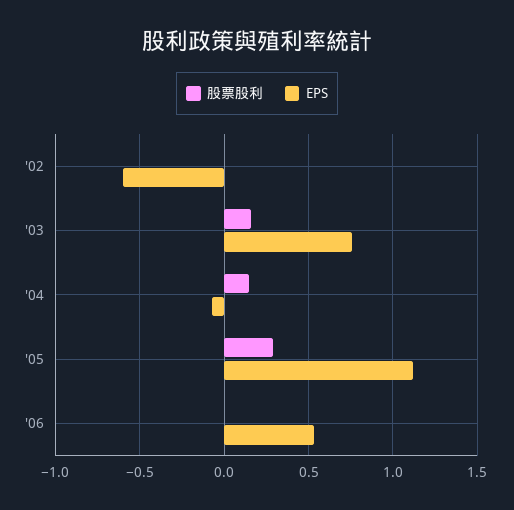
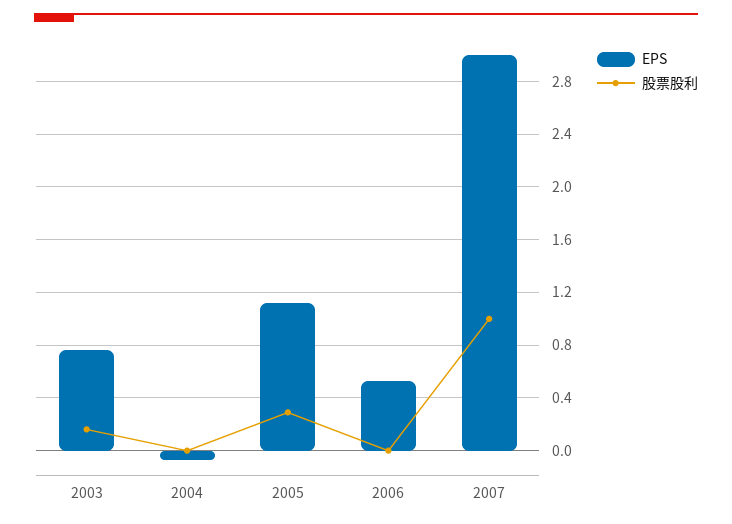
股票股利, '02: 0 -> none
EPS, '02: -0.6 -> none
股票股利, '04: 0.15 -> 0
EPS, 2007: none -> 3
股票股利, 2007: none -> 1

